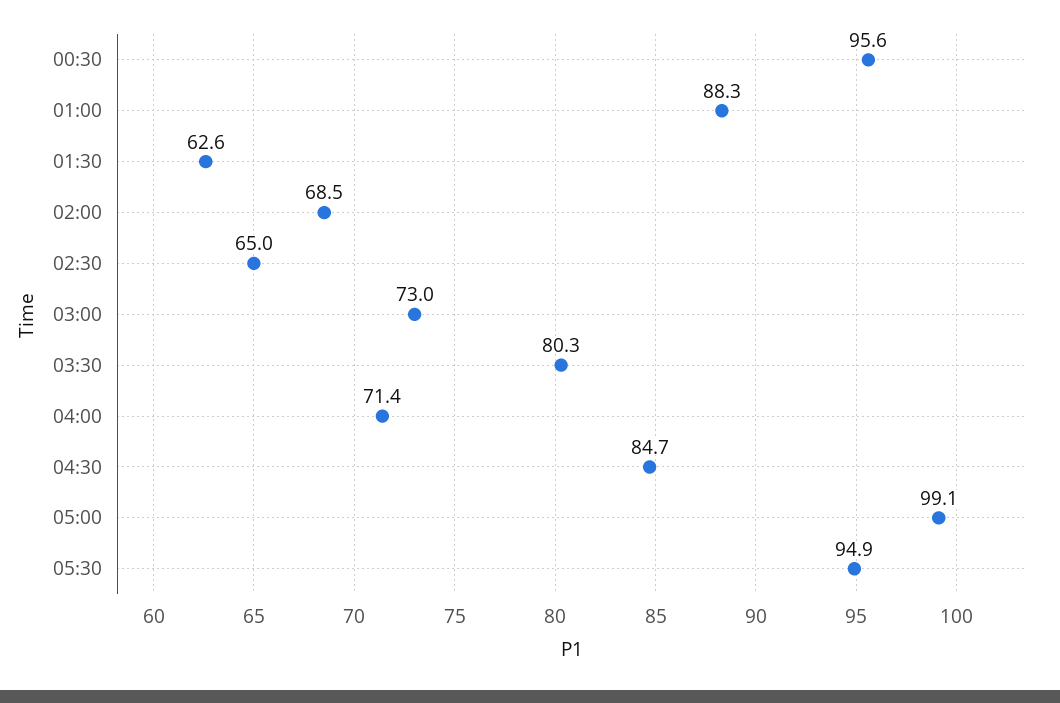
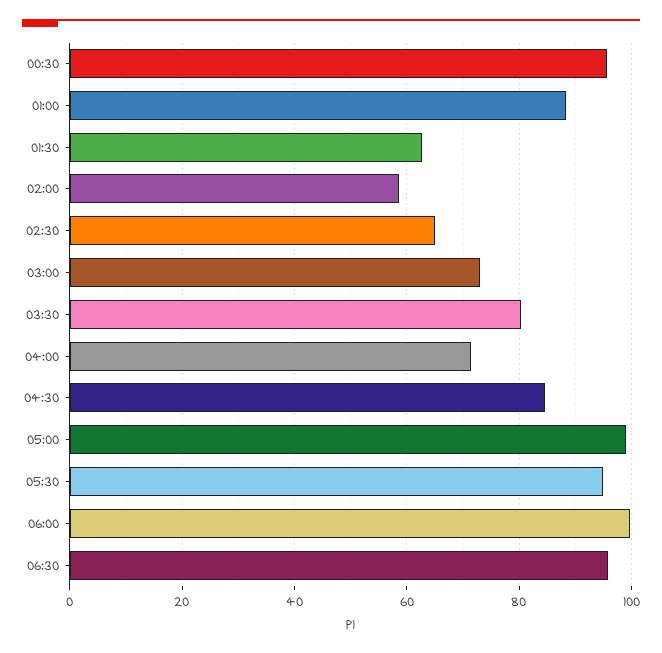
02:00: 68.5 -> 58
06:00: none -> 100
06:30: none -> 96

